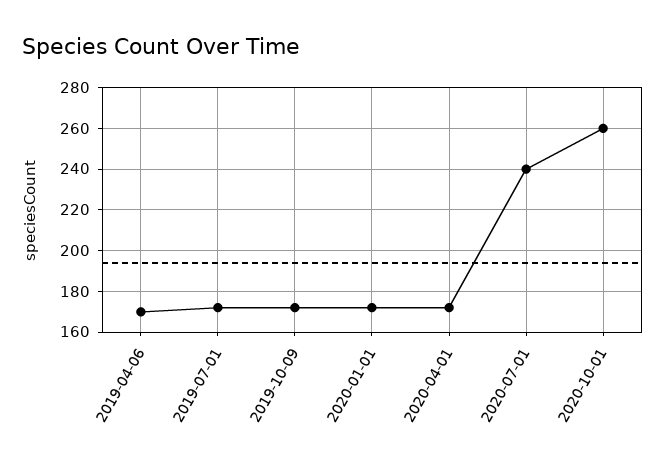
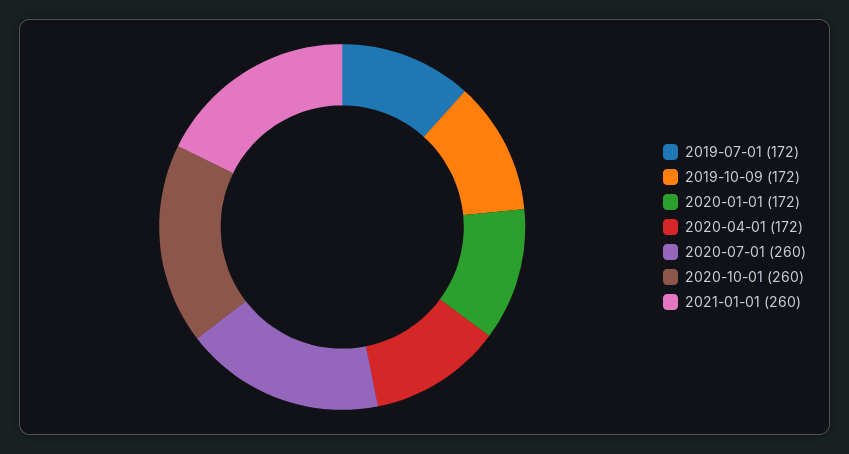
2019-04-06: 170 -> none
2020-07-01: 240 -> 260
2021-01-01: none -> 260

